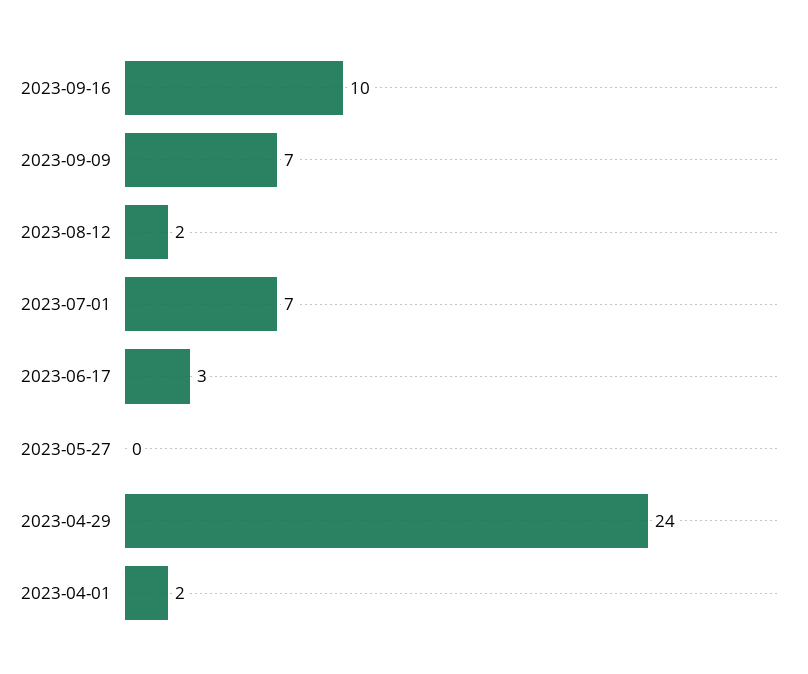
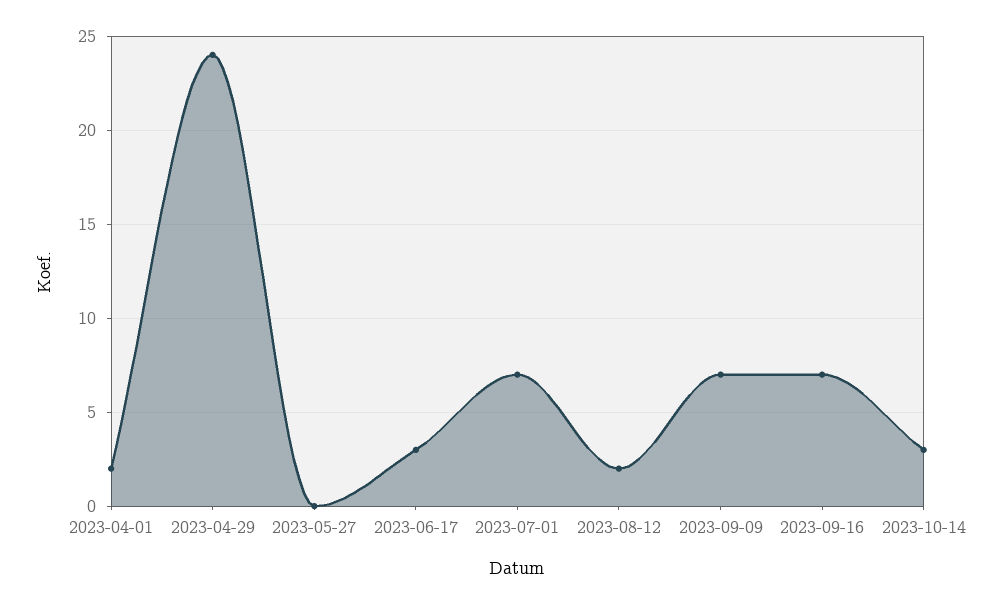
2023-09-16: 10 -> 7
2023-10-14: none -> 3

